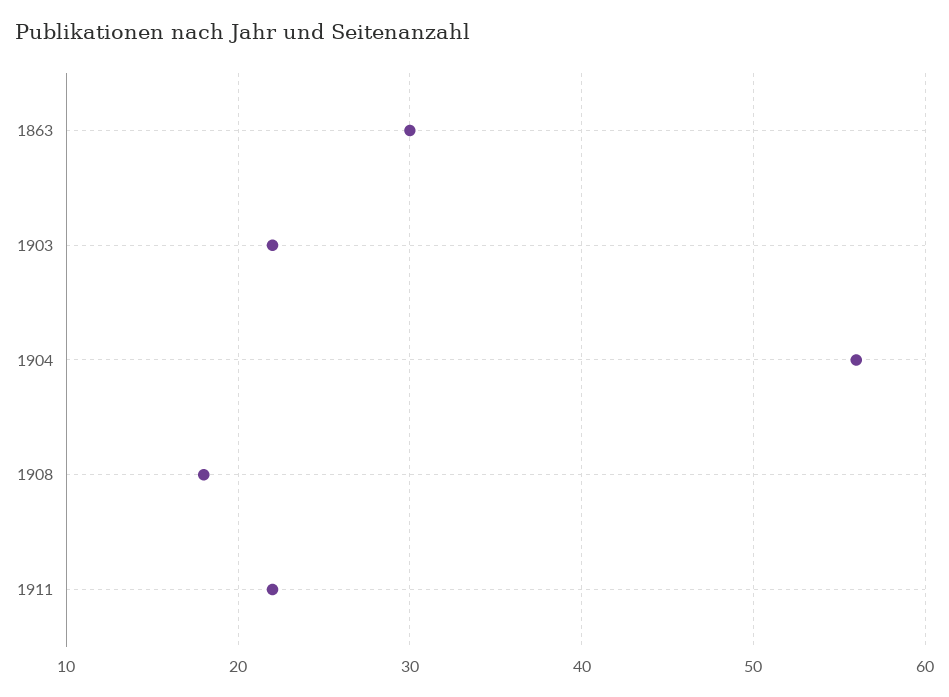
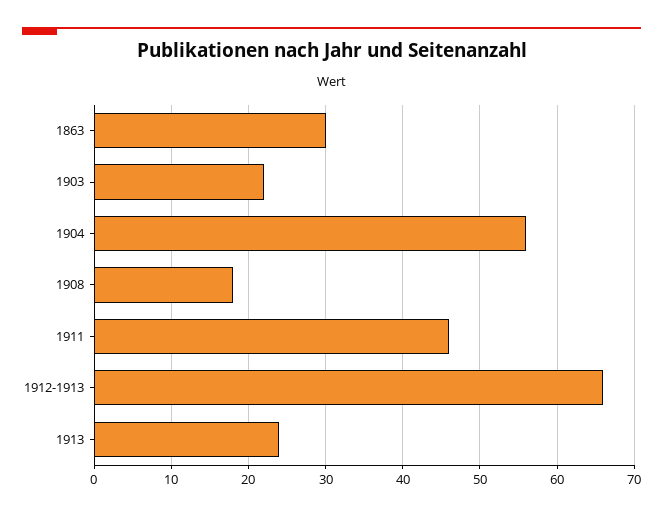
1911: 22 -> 46
1912-1913: none -> 66
1913: none -> 24

